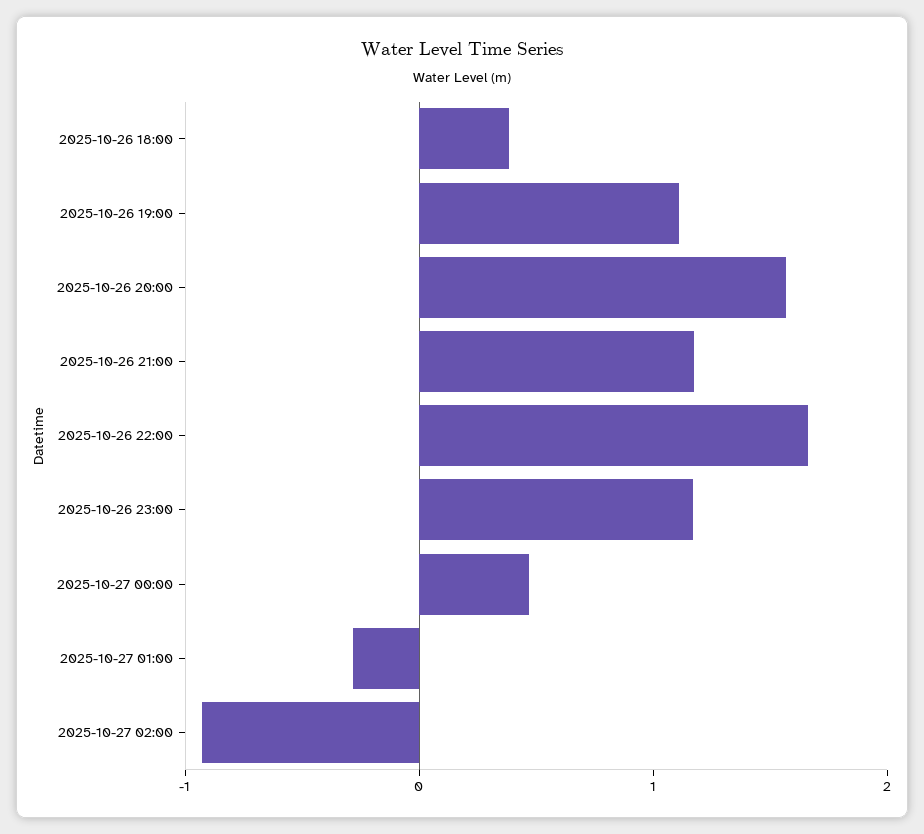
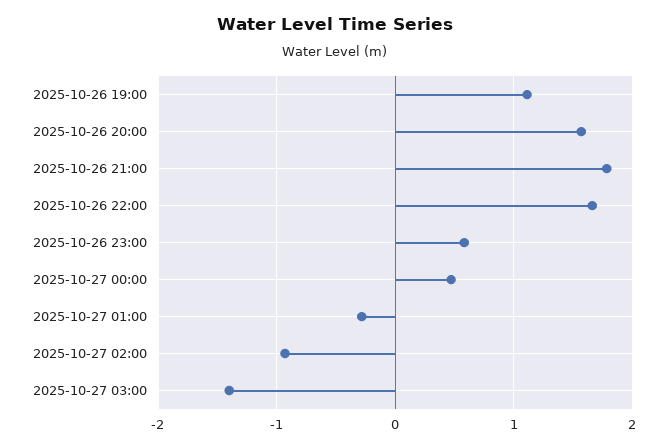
2025-10-26 18:00: 0.4 -> none
2025-10-26 21:00: 1.2 -> 1.8
2025-10-26 23:00: 1.2 -> 0.6
2025-10-27 03:00: none -> -1.4

